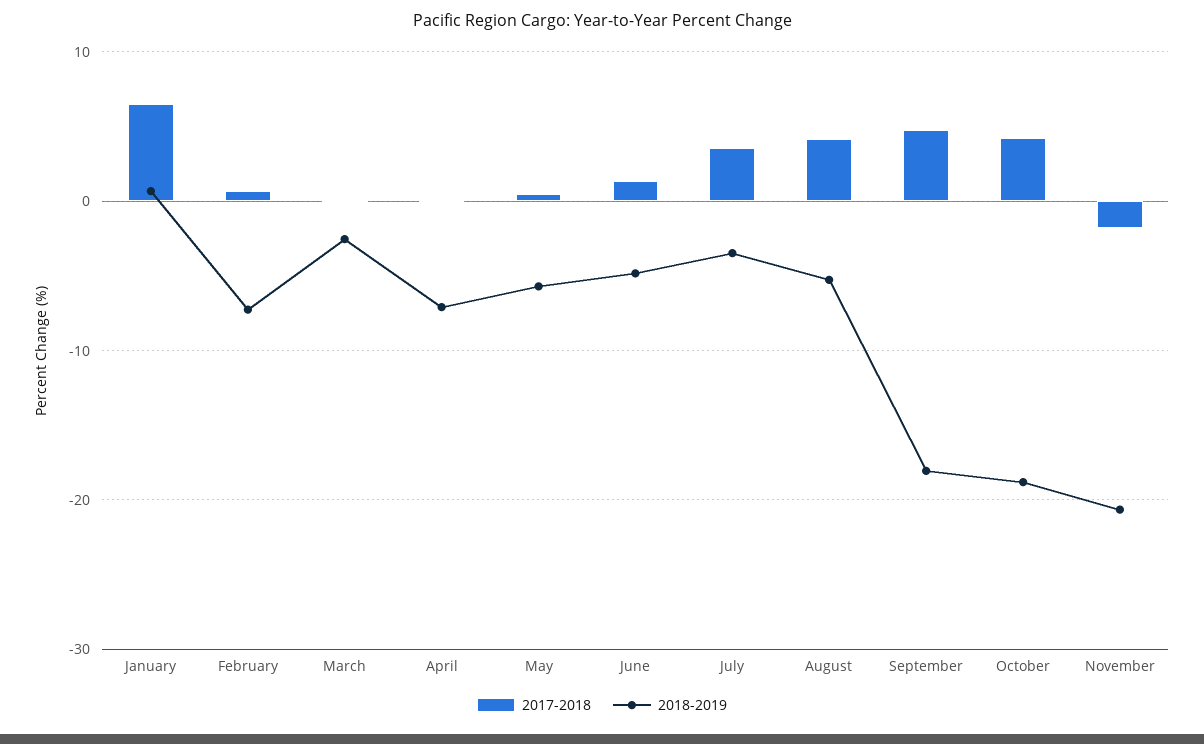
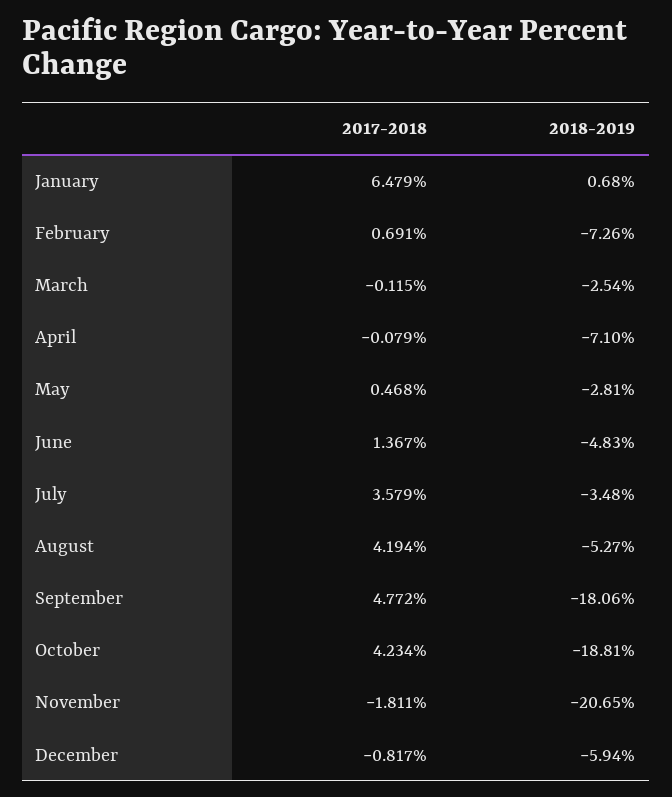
2018-2019, May: -6 -> -2.81
2017-2018, December: none -> -0.817
2018-2019, December: none -> -5.94

